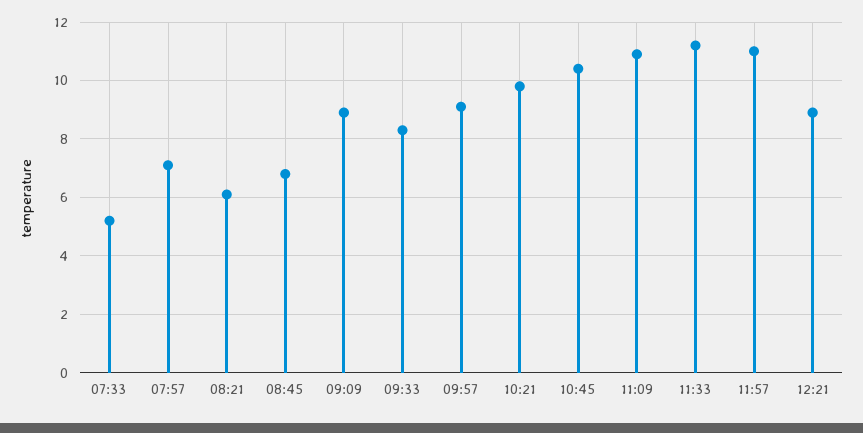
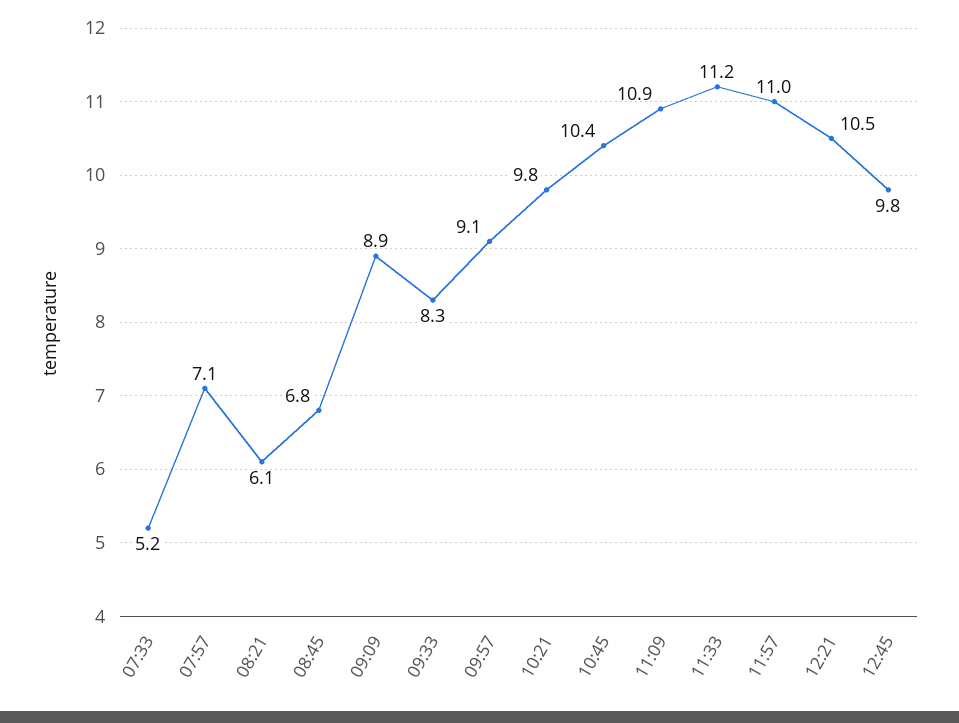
12:21: 9 -> 10.5
12:45: none -> 9.8

